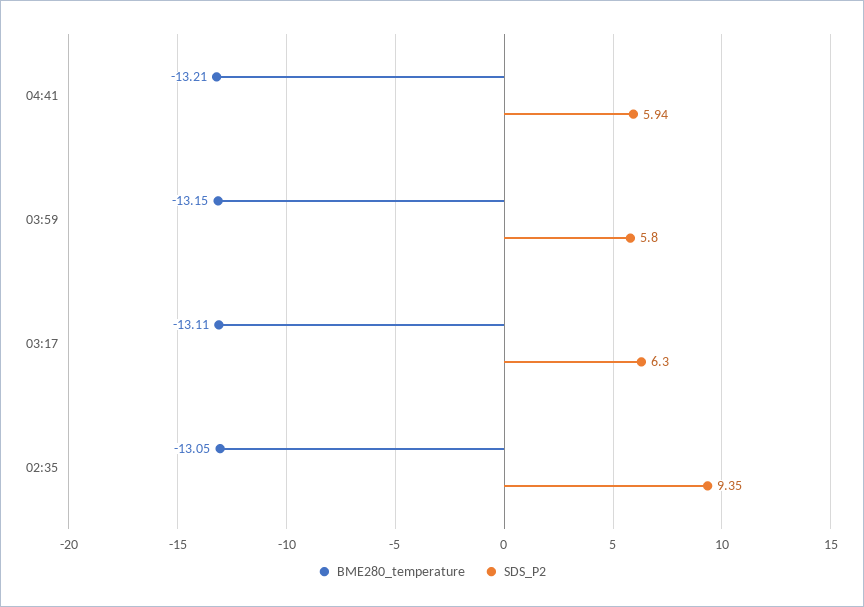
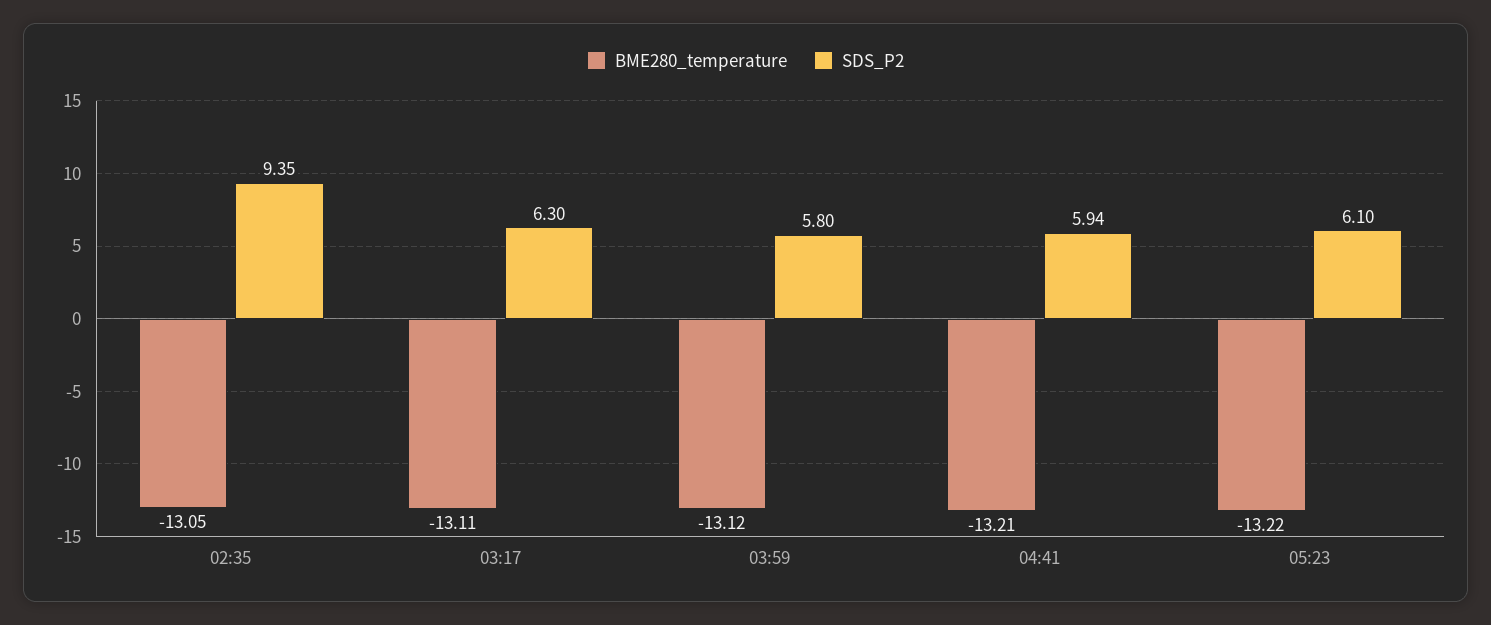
BME280_temperature, 03:59: -13.15 -> -13.12
BME280_temperature, 05:23: none -> -13.22
SDS_P2, 05:23: none -> 6.1

